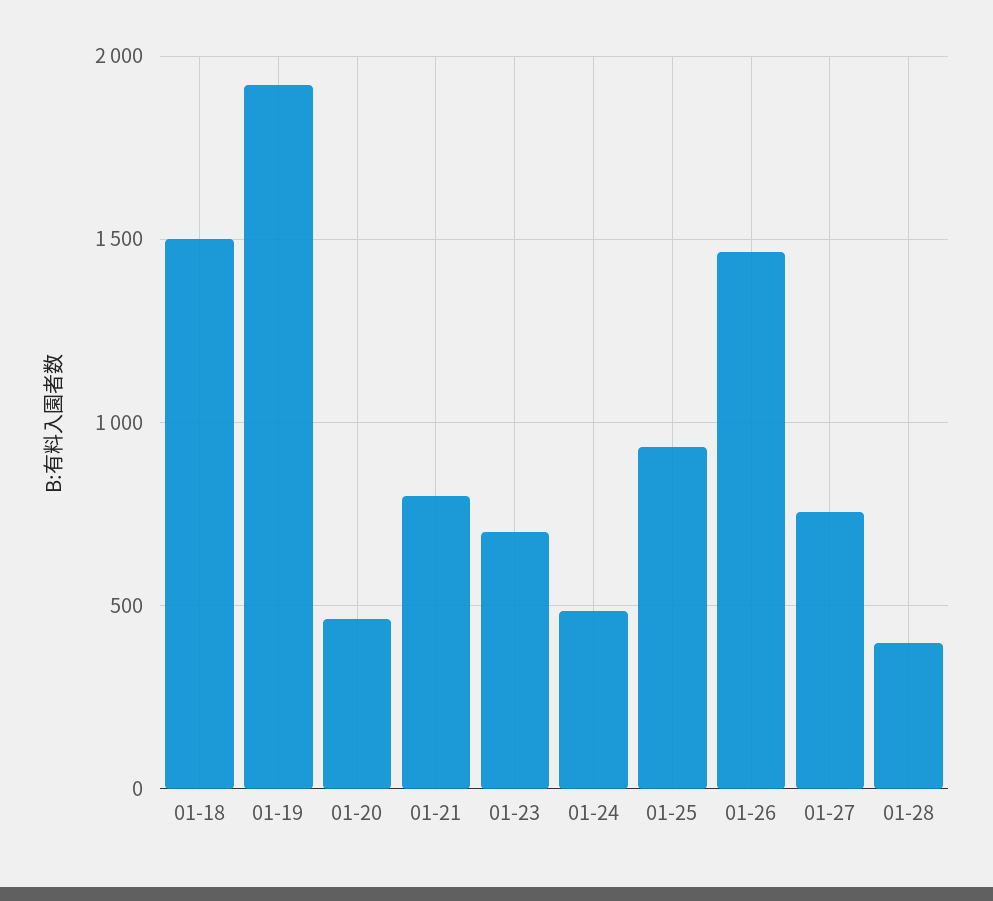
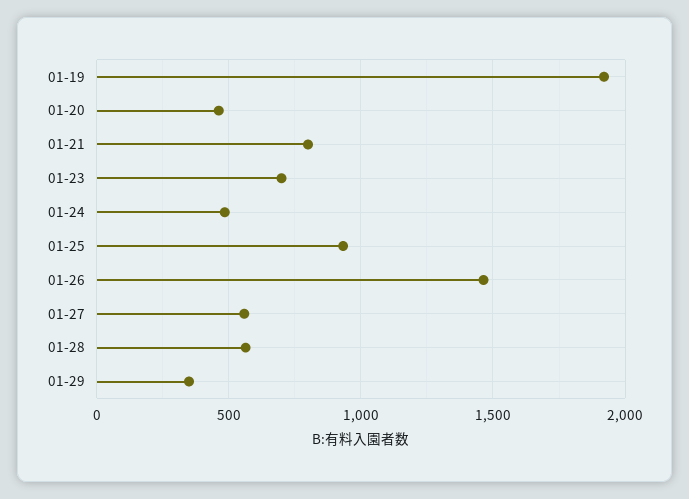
01-18: 1500 -> none
01-27: 750 -> 550
01-28: 400 -> 550
01-29: none -> 350

